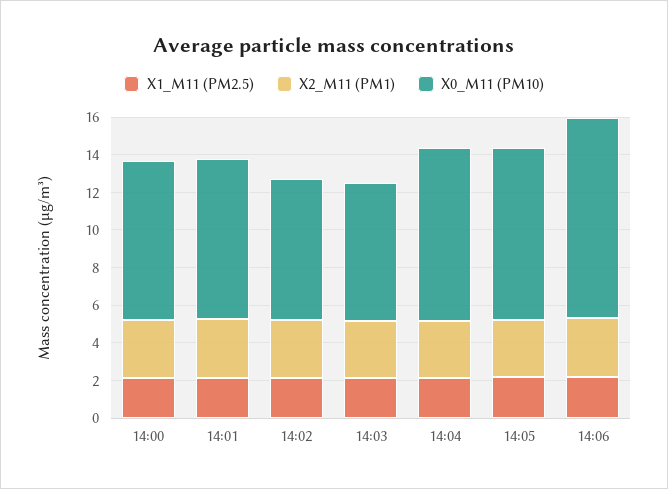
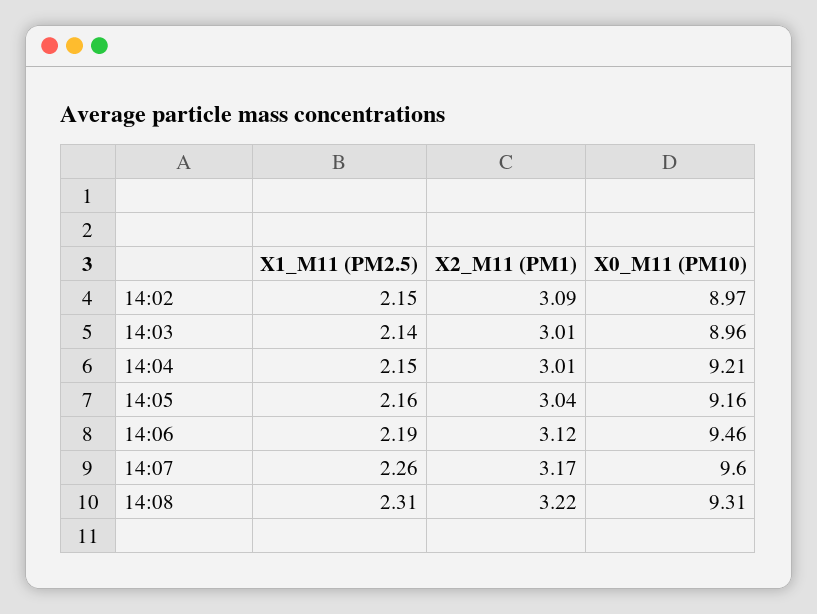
X1_M11 (PM2.5), 14:00: 2 -> none
X2_M11 (PM1), 14:00: 3 -> none
X0_M11 (PM10), 14:00: 8.5 -> none
X1_M11 (PM2.5), 14:01: 2 -> none
X2_M11 (PM1), 14:01: 3 -> none
X0_M11 (PM10), 14:01: 8.5 -> none
X0_M11 (PM10), 14:02: 7.5 -> 8.97
X0_M11 (PM10), 14:03: 7.5 -> 8.96
X0_M11 (PM10), 14:06: 10.5 -> 9.46
X1_M11 (PM2.5), 14:07: none -> 2.26
X2_M11 (PM1), 14:07: none -> 3.17
X0_M11 (PM10), 14:07: none -> 9.6
X1_M11 (PM2.5), 14:08: none -> 2.31
X2_M11 (PM1), 14:08: none -> 3.22
X0_M11 (PM10), 14:08: none -> 9.31

